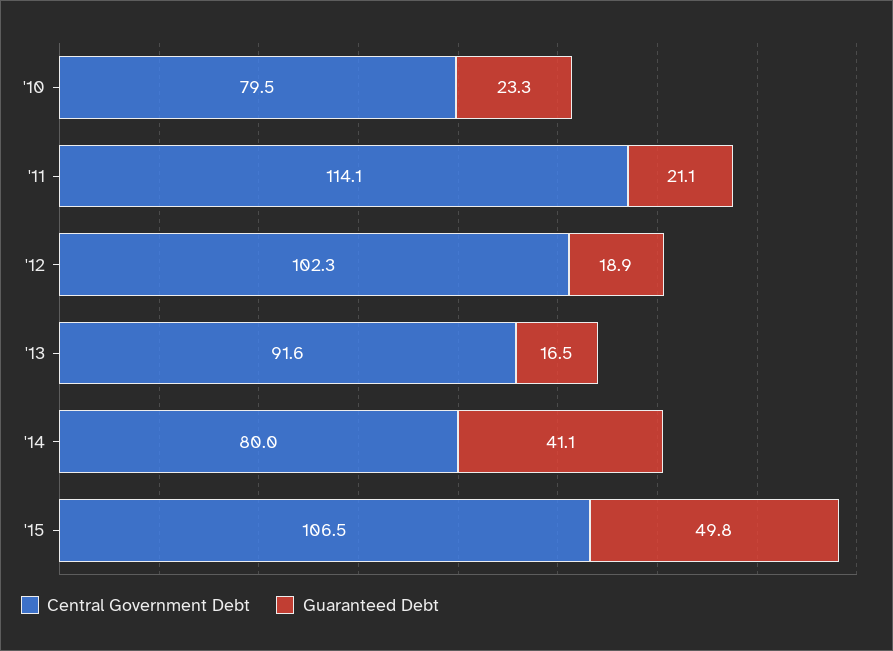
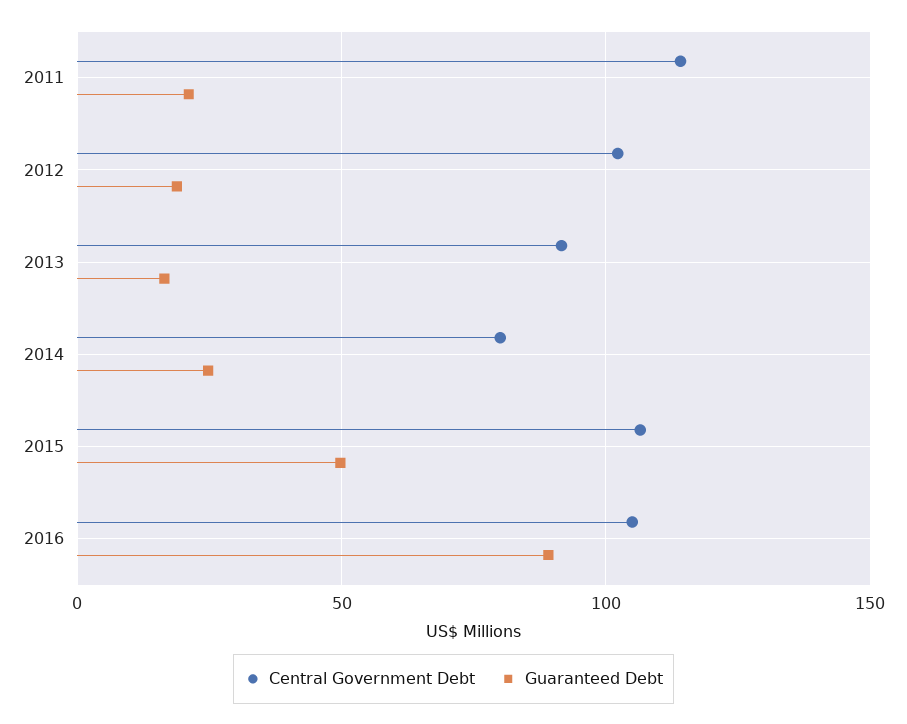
Central Government Debt, '10: 79.5 -> none
Guaranteed Debt, '10: 23.3 -> none
Guaranteed Debt, '14: 41.1 -> 25
Central Government Debt, 2016: none -> 105
Guaranteed Debt, 2016: none -> 90

